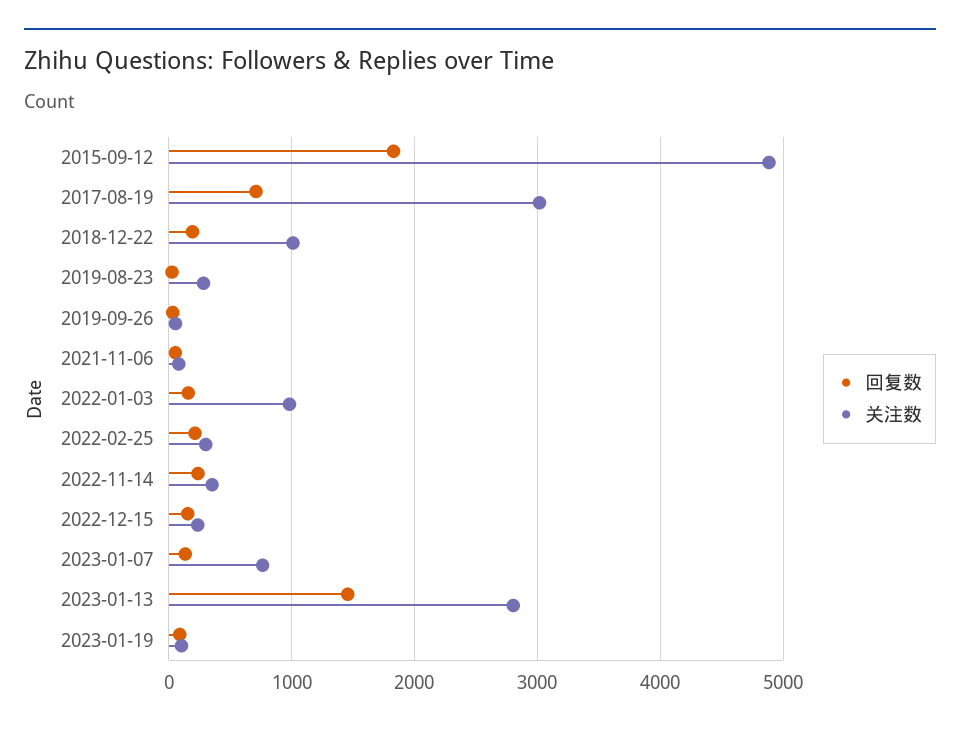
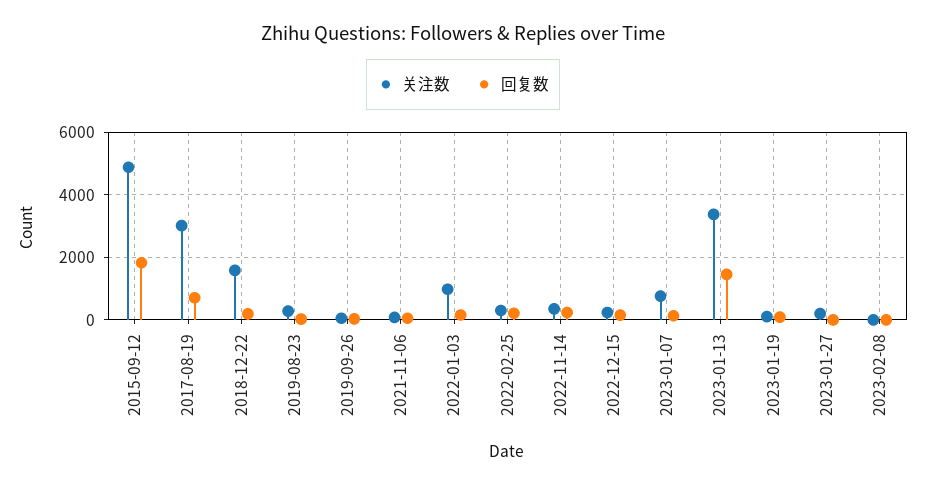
关注数, 2018-12-22: 1000 -> 1600
关注数, 2023-01-13: 2800 -> 3400
关注数, 2023-01-27: none -> 200
回复数, 2023-01-27: none -> 0
关注数, 2023-02-08: none -> 0
回复数, 2023-02-08: none -> 0

